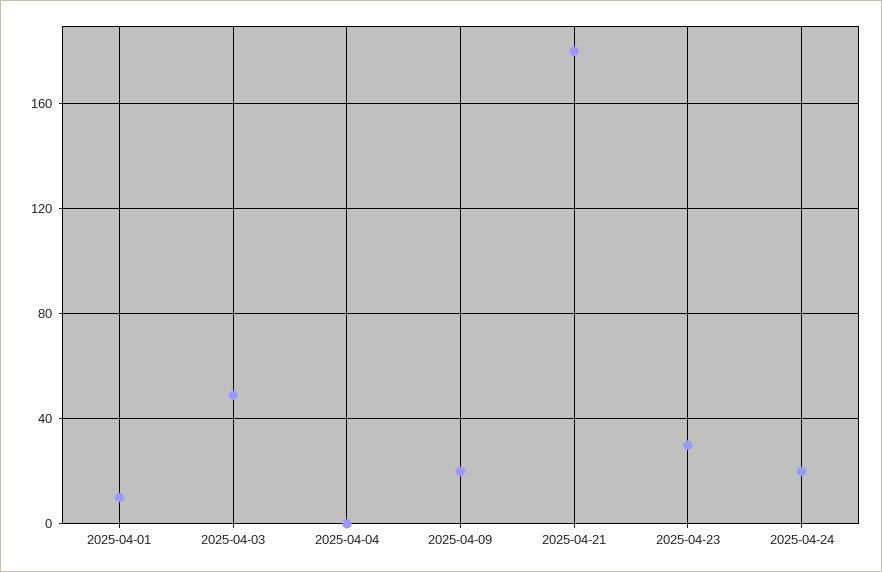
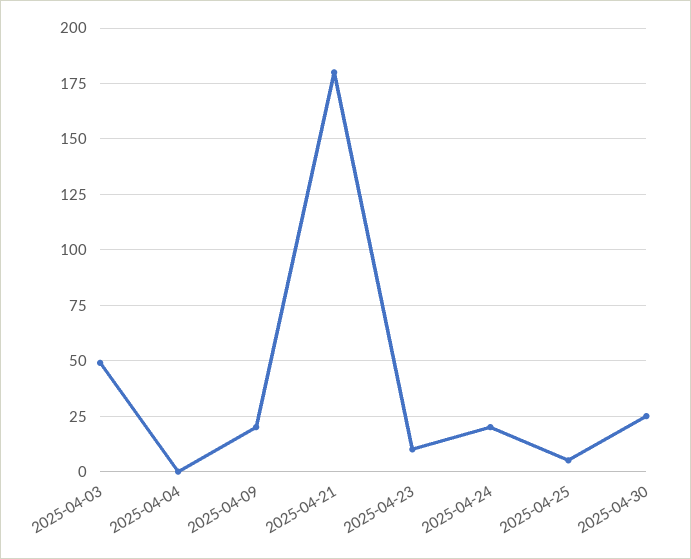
2025-04-01: 10 -> none
2025-04-23: 30 -> 10
2025-04-25: none -> 5
2025-04-30: none -> 25

